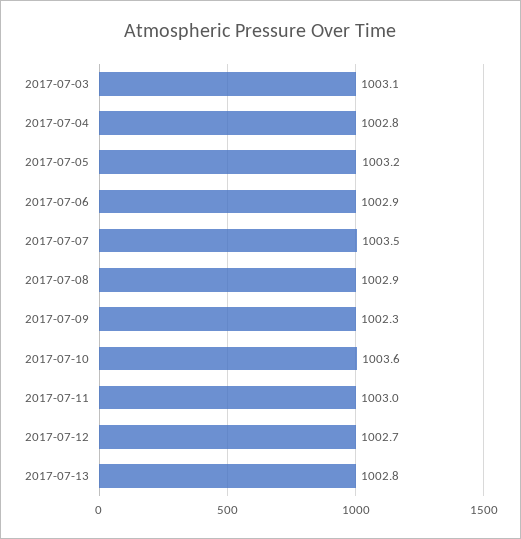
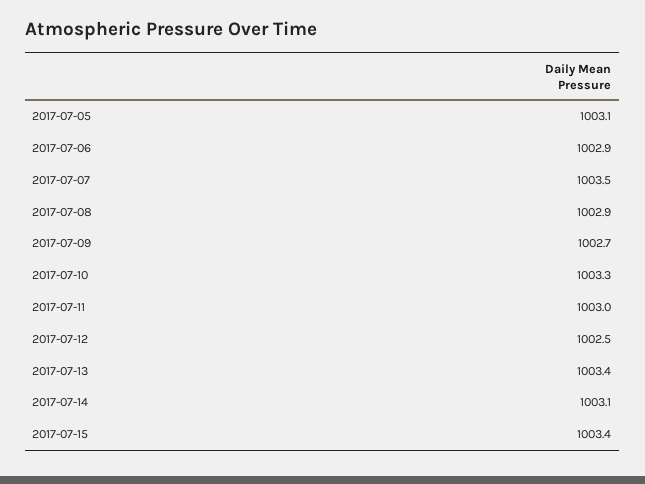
2017-07-03: 1003.1 -> none
2017-07-04: 1002.8 -> none
2017-07-05: 1003.2 -> 1003.1
2017-07-09: 1002.3 -> 1002.7
2017-07-10: 1003.6 -> 1003.3
2017-07-12: 1002.7 -> 1002.5
2017-07-13: 1002.8 -> 1003.4
2017-07-14: none -> 1003.1
2017-07-15: none -> 1003.4

